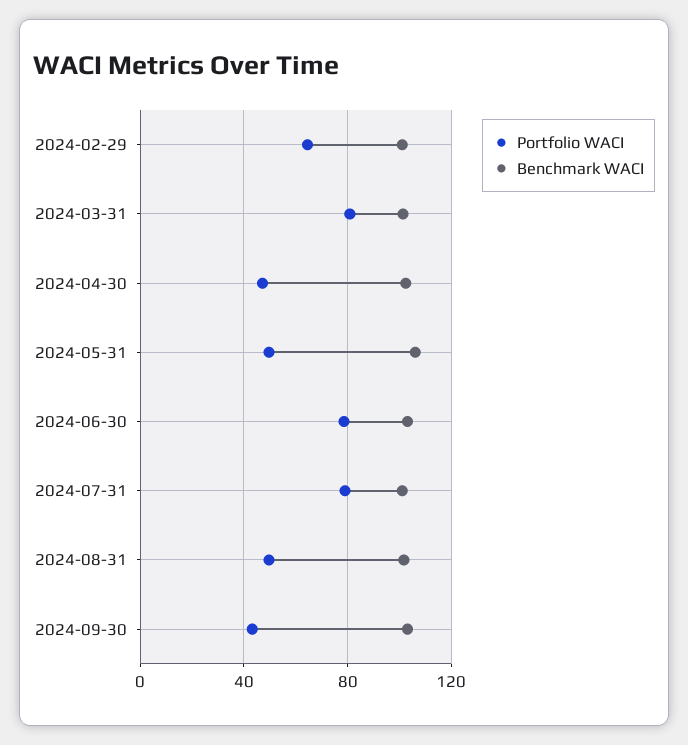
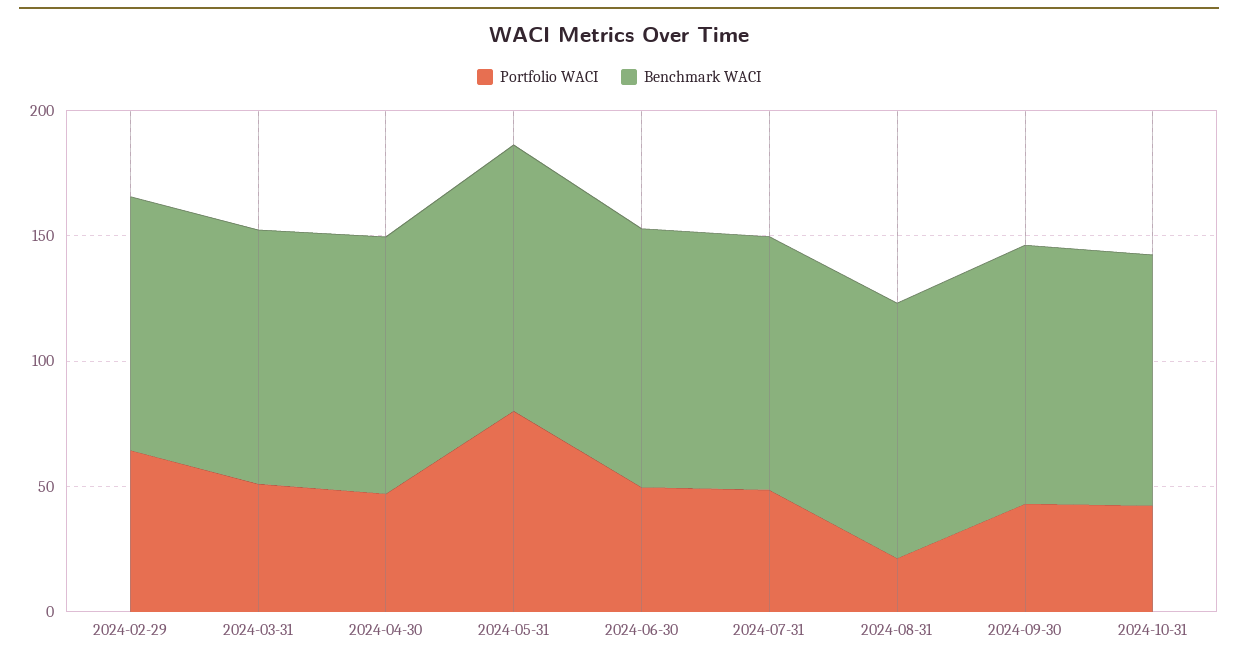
Portfolio WACI, 2024-03-31: 80 -> 50
Portfolio WACI, 2024-05-31: 50 -> 80
Portfolio WACI, 2024-06-30: 80 -> 50
Portfolio WACI, 2024-07-31: 80 -> 50
Portfolio WACI, 2024-08-31: 50 -> 20
Portfolio WACI, 2024-10-31: none -> 40
Benchmark WACI, 2024-10-31: none -> 100

